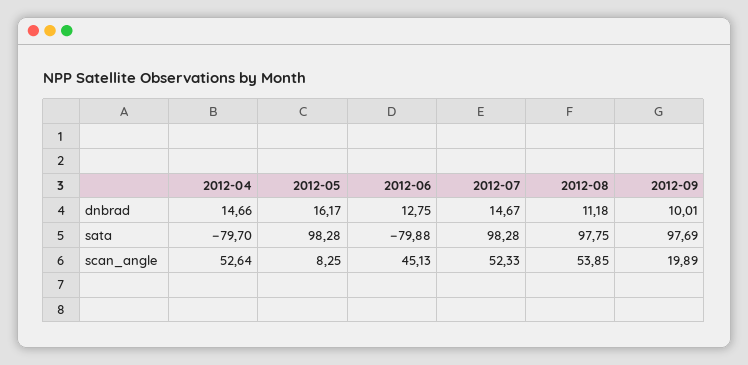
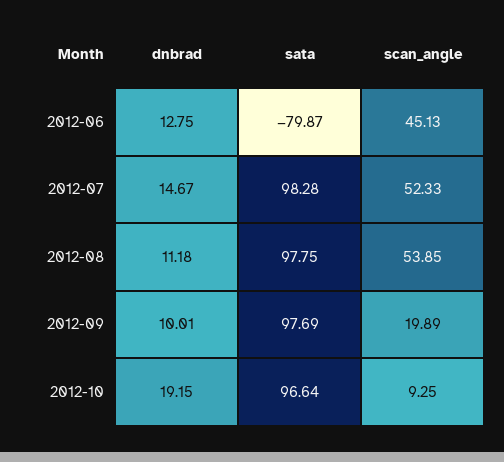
2012-04, dnbrad: 14.66 -> none
2012-05, dnbrad: 16.17 -> none
2012-04, sata: -79.7 -> none
2012-05, sata: 98.28 -> none
2012-06, sata: -79.88 -> -79.87
2012-04, scan_angle: 52.64 -> none
2012-05, scan_angle: 8.25 -> none
2012-10, dnbrad: none -> 19.15
2012-10, sata: none -> 96.64
2012-10, scan_angle: none -> 9.25

